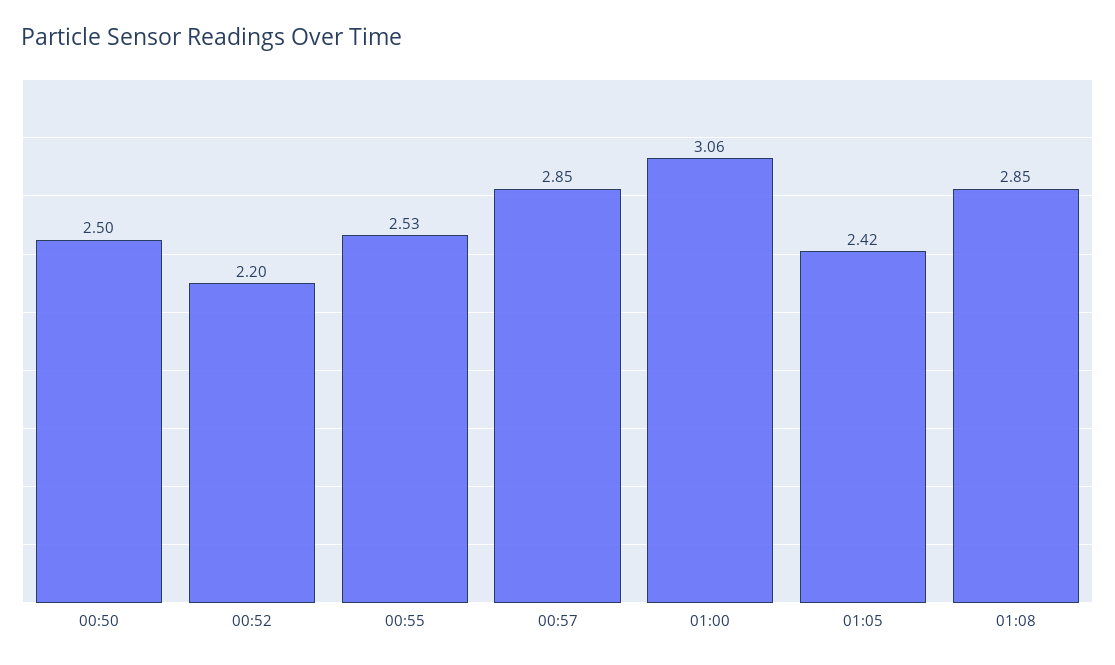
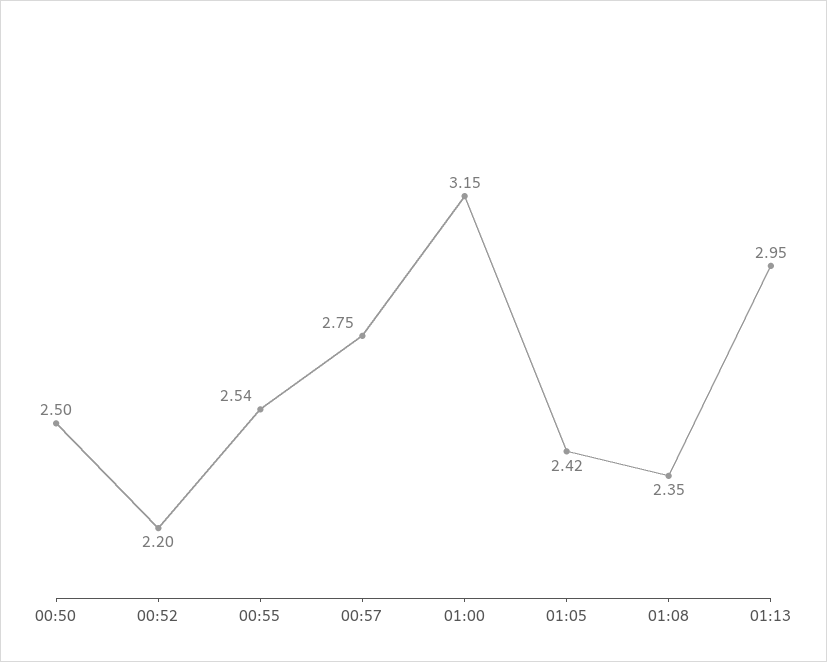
00:55: 2.53 -> 2.54
00:57: 2.85 -> 2.75
01:00: 3.06 -> 3.15
01:08: 2.85 -> 2.35
01:13: none -> 2.95

